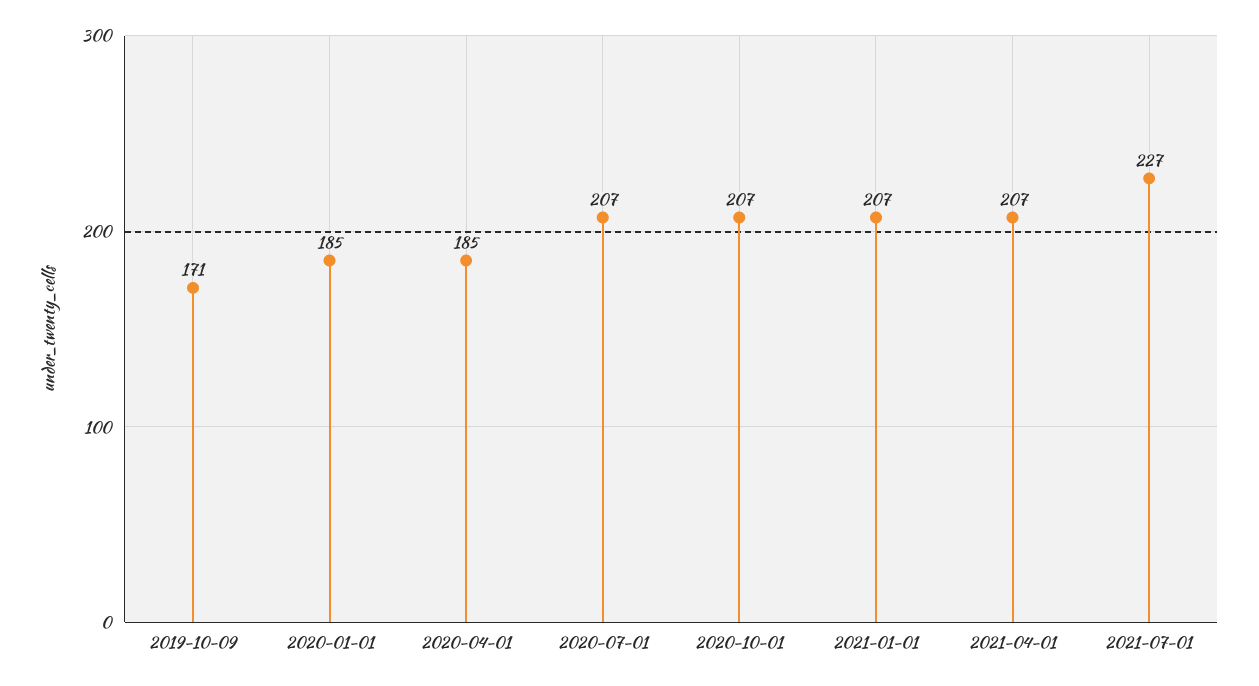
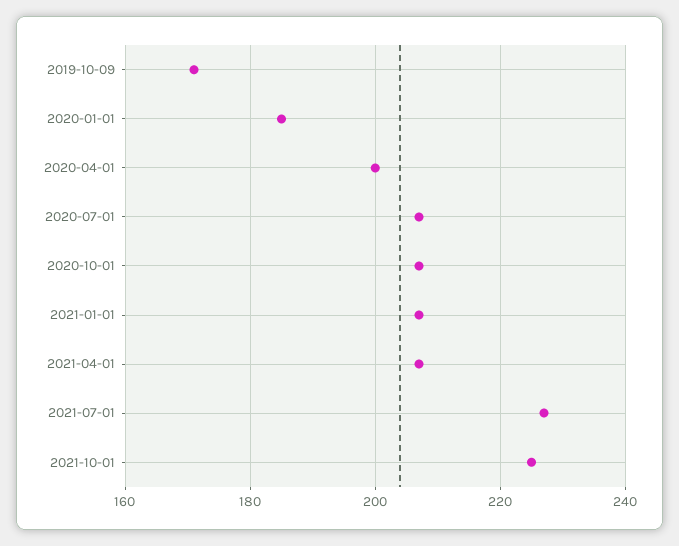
2020-04-01: 185 -> 200
2021-10-01: none -> 225

